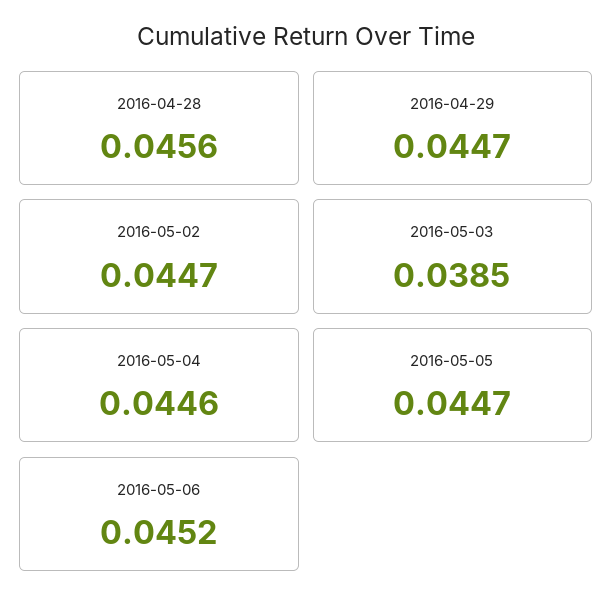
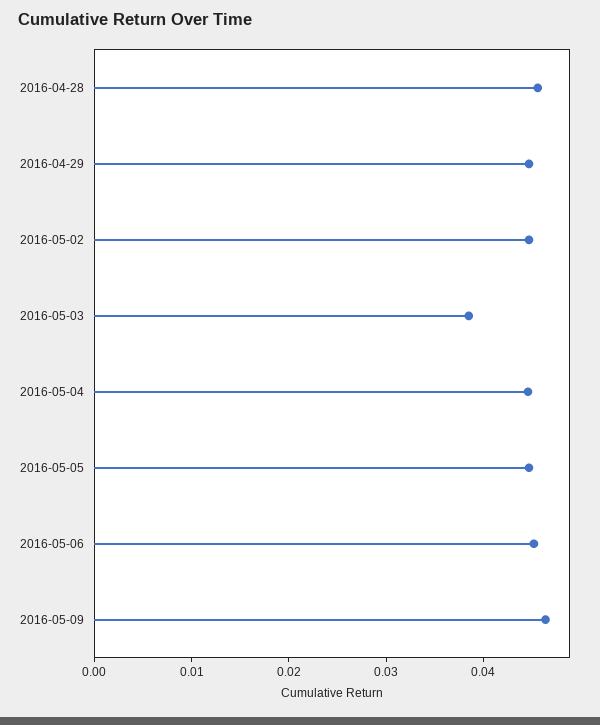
2016-05-09: none -> 0.046

